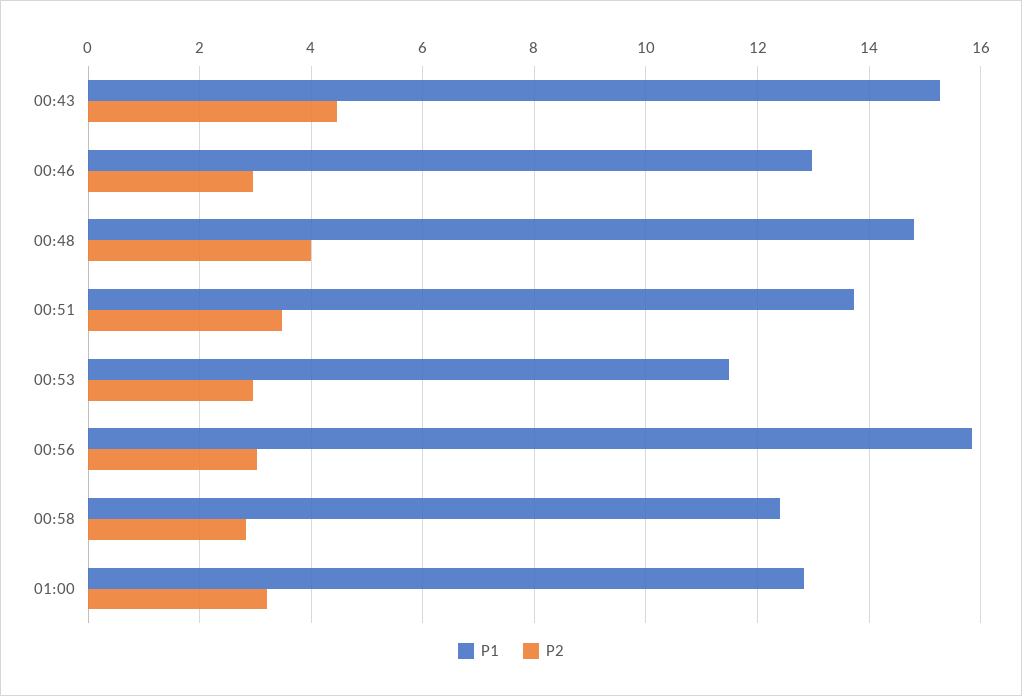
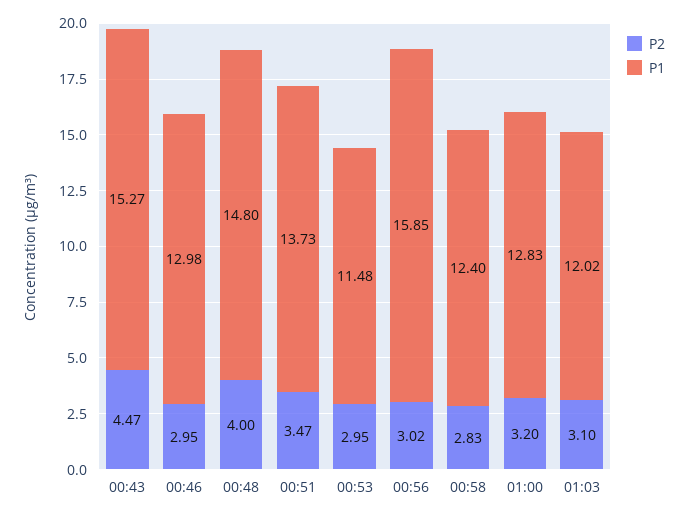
P2, 01:03: none -> 3.1
P1, 01:03: none -> 12.02

